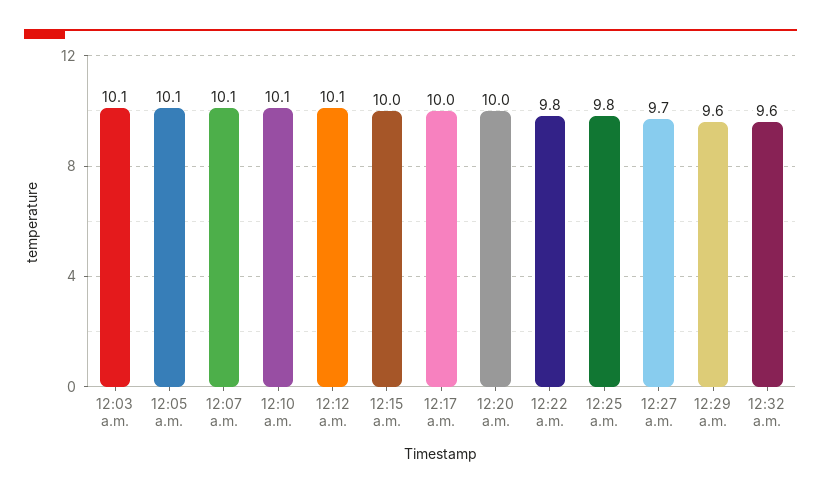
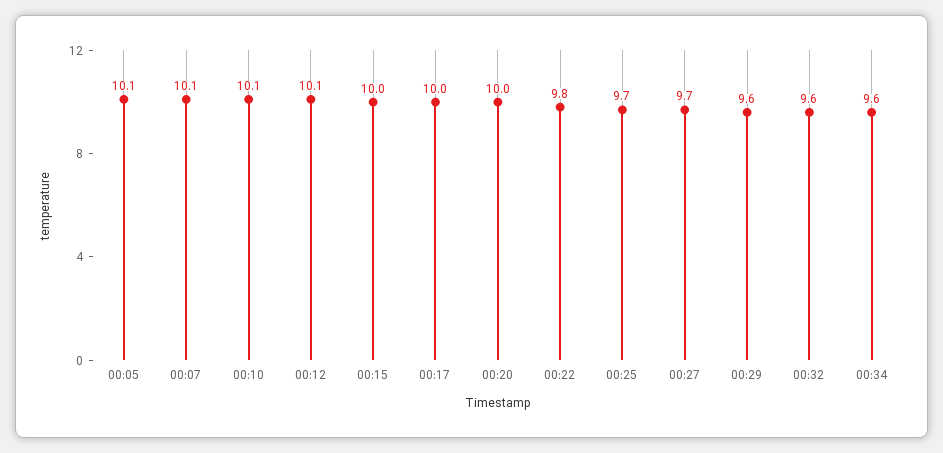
12:03 a.m.: 10.1 -> none
12:25 a.m.: 9.8 -> 9.7
00:34: none -> 9.6

